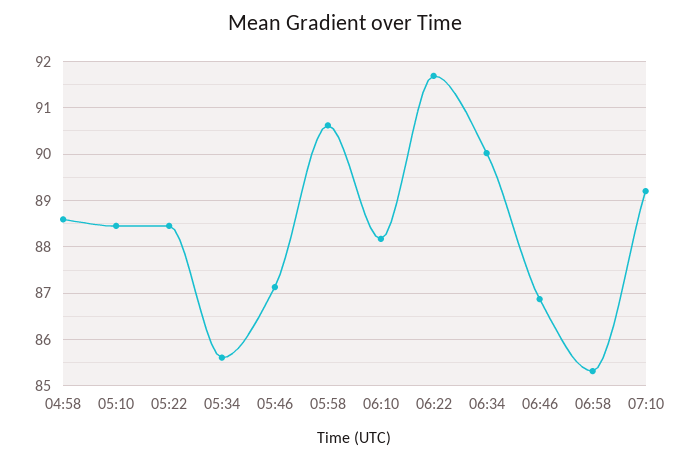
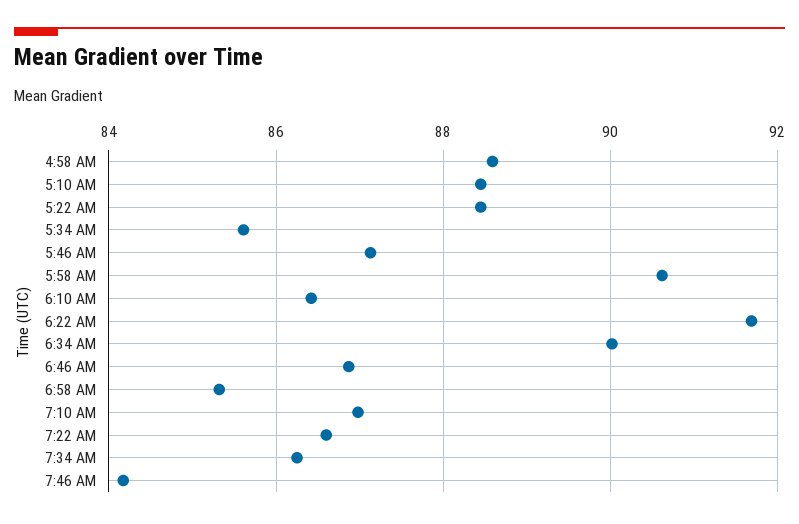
06:10: 88.2 -> 86.4
07:10: 89.2 -> 87
7:22 AM: none -> 86.6
7:34 AM: none -> 86.2
7:46 AM: none -> 84.2

